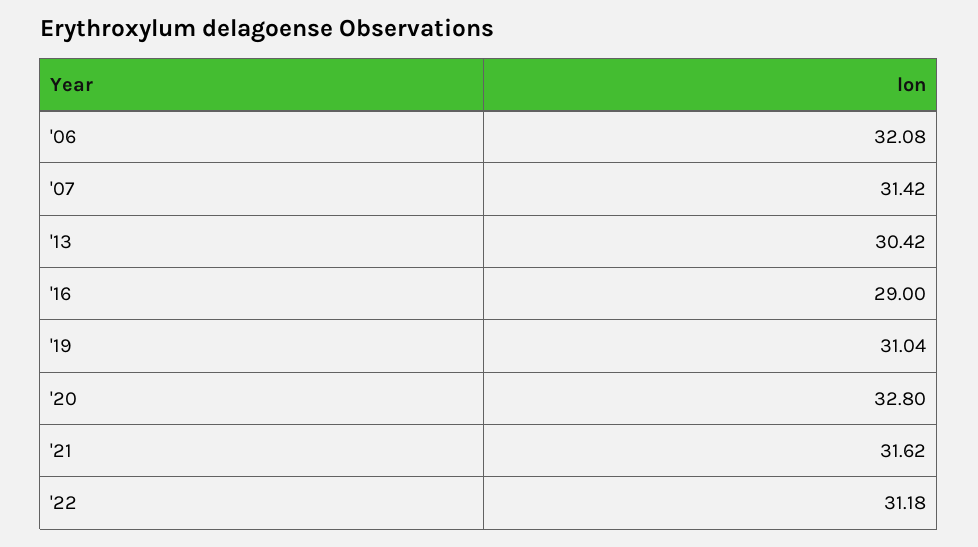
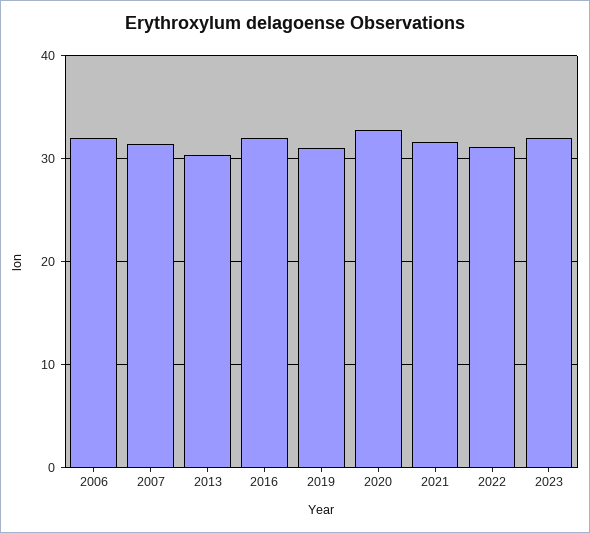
'16: 29 -> 32
2023: none -> 32

